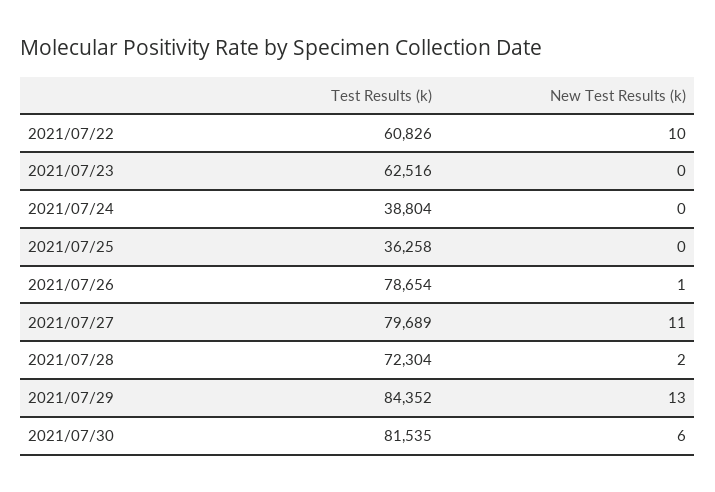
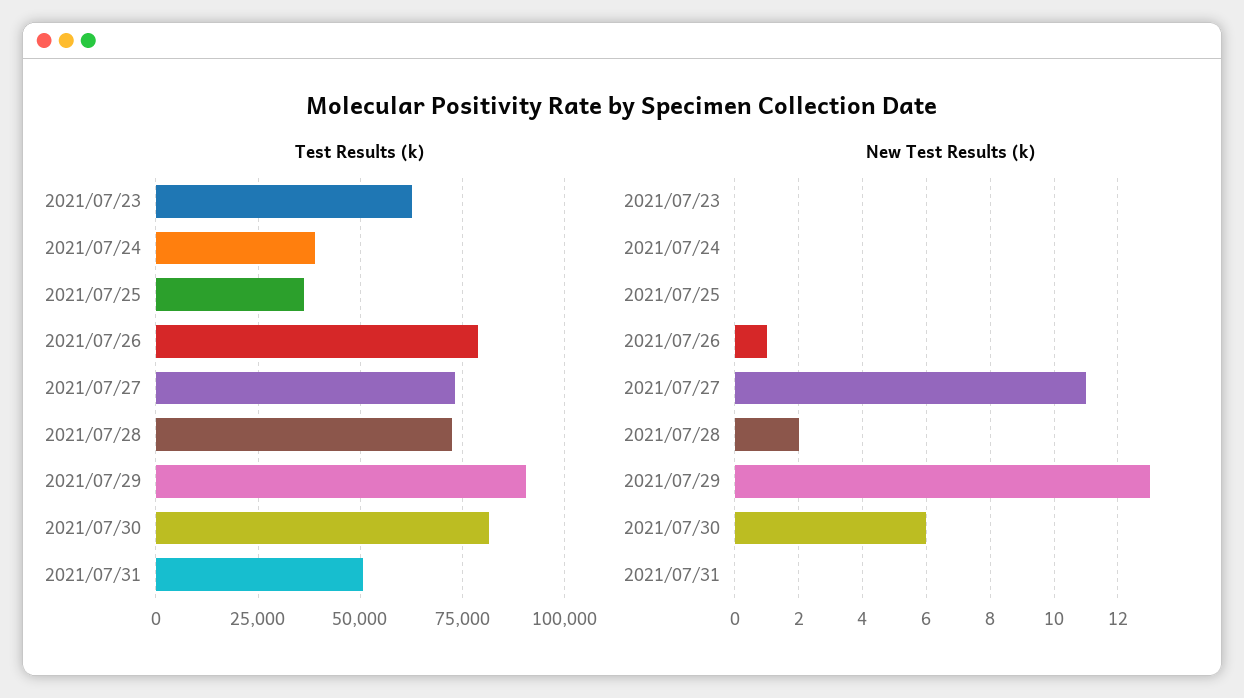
Test Results (k), 2021/07/22: 60826 -> none
New Test Results (k), 2021/07/22: 10 -> none
Test Results (k), 2021/07/27: 79689 -> 72500
Test Results (k), 2021/07/29: 84352 -> 90000
Test Results (k), 2021/07/31: none -> 50000
New Test Results (k), 2021/07/31: none -> 0

